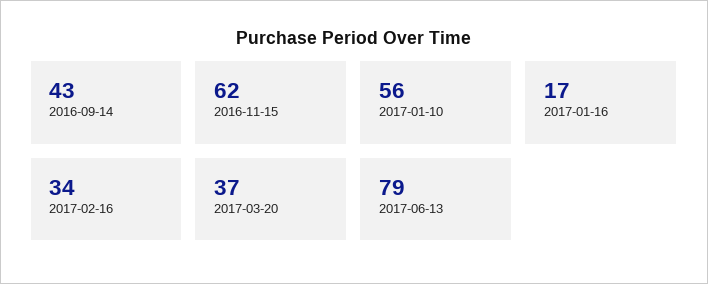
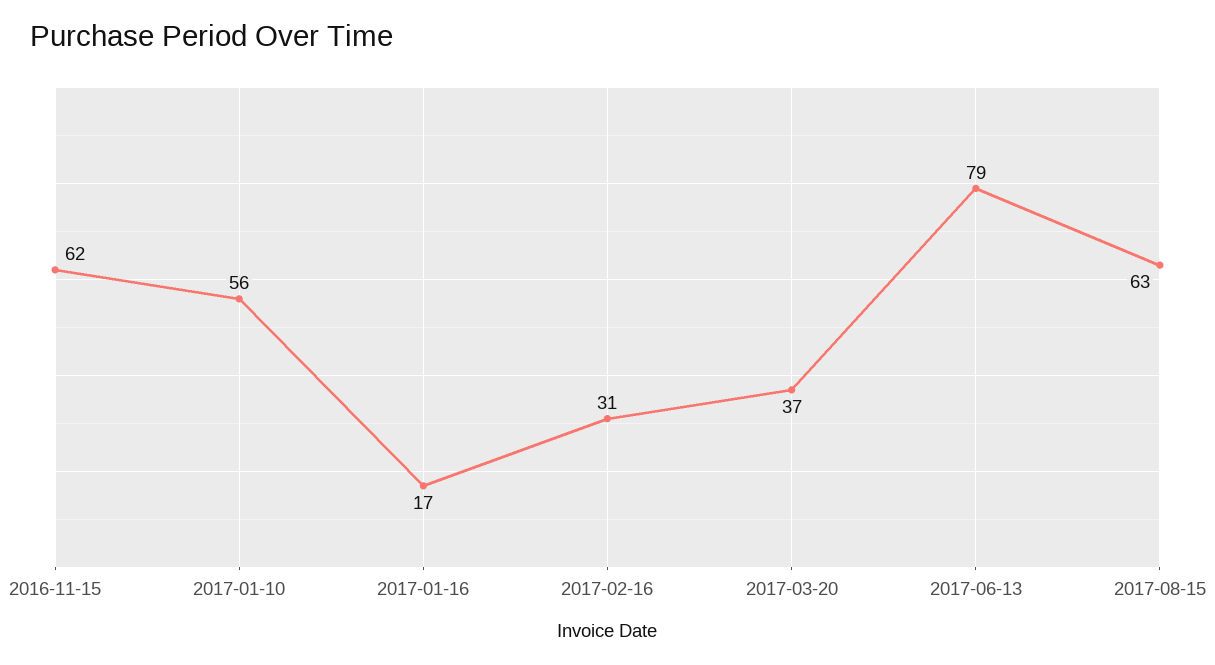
2016-09-14: 43 -> none
2017-02-16: 34 -> 31
2017-08-15: none -> 63

